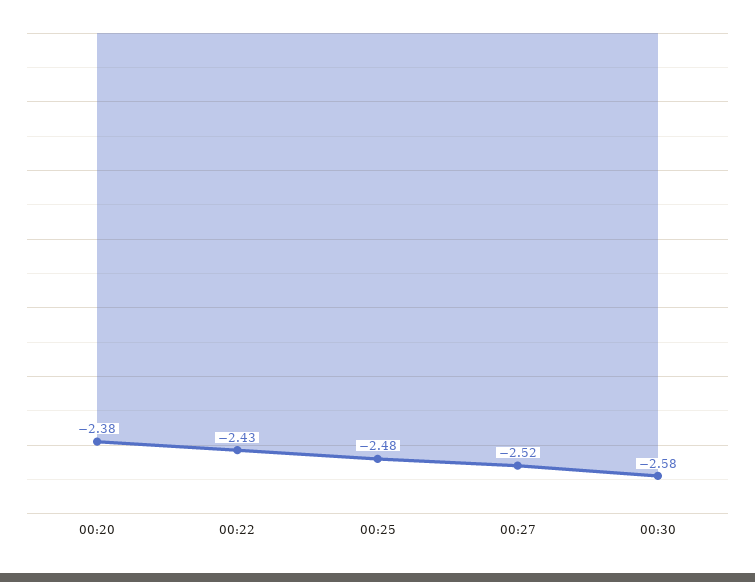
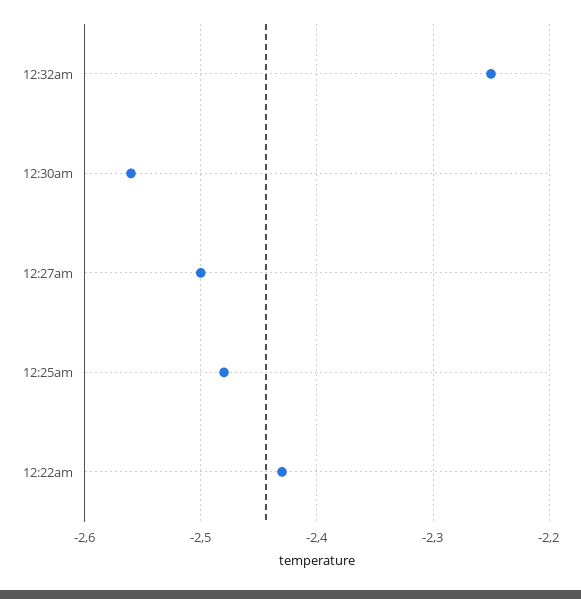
00:20: -2.38 -> none
00:27: -2.52 -> -2.5
00:30: -2.58 -> -2.56
12:32am: none -> -2.25

